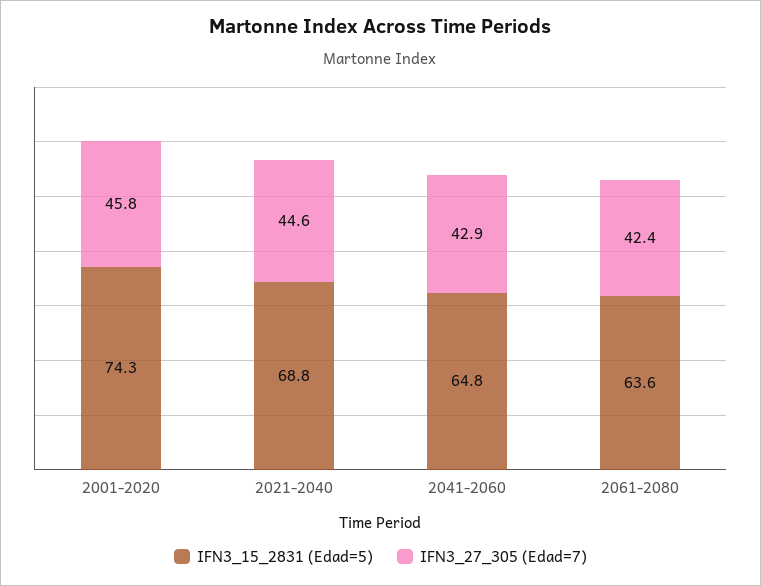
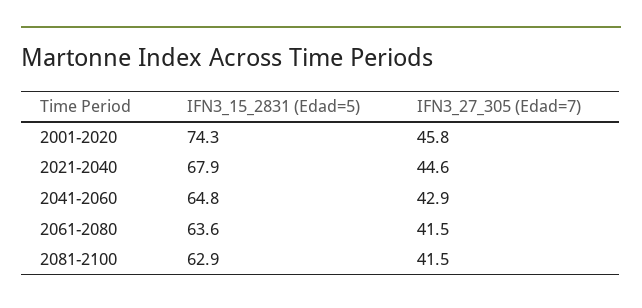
IFN3_15_2831 (Edad=5), 2021-2040: 68.8 -> 67.9
IFN3_27_305 (Edad=7), 2061-2080: 42.4 -> 41.5
IFN3_15_2831 (Edad=5), 2081-2100: none -> 62.9
IFN3_27_305 (Edad=7), 2081-2100: none -> 41.5

